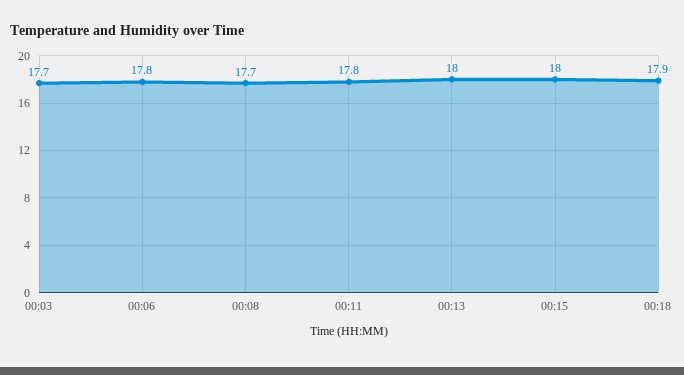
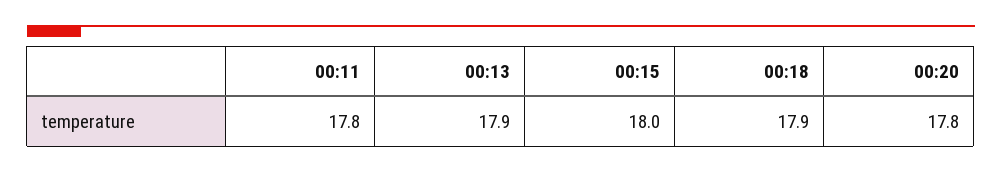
00:03: 17.7 -> none
00:06: 17.8 -> none
00:08: 17.7 -> none
00:13: 18 -> 17.9
00:20: none -> 17.8

